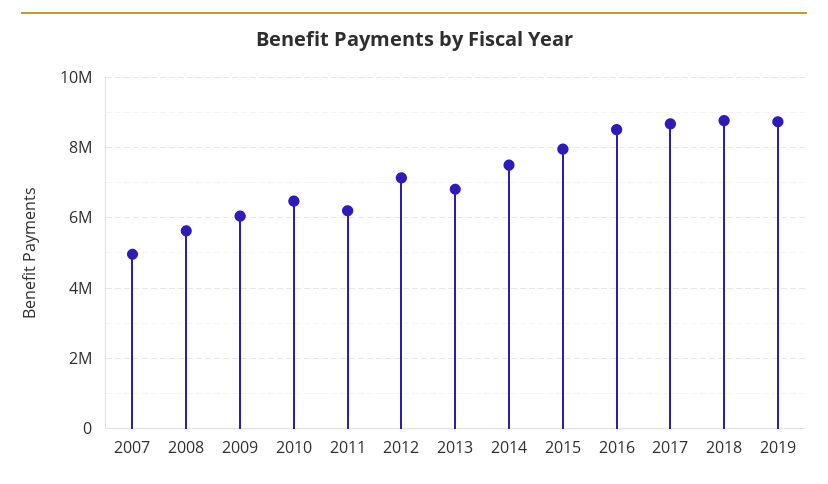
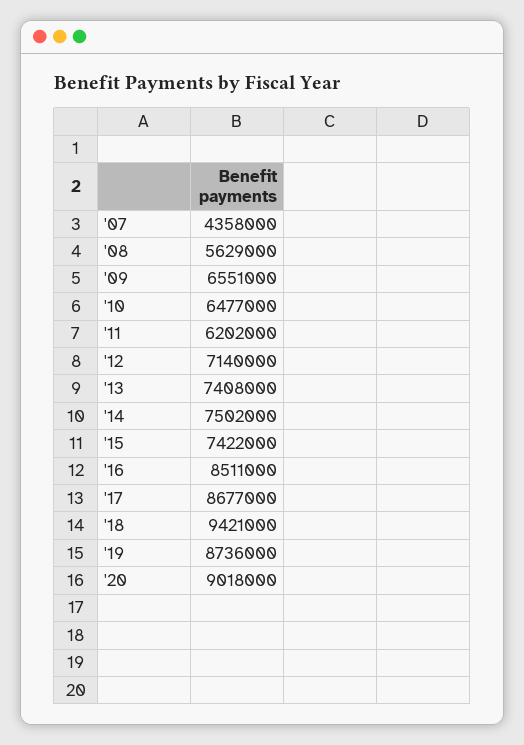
2007: 5000000 -> 4358000
2009: 6000000 -> 6551000
2013: 6800000 -> 7408000
2015: 8000000 -> 7422000
2018: 8800000 -> 9421000
'20: none -> 9018000

